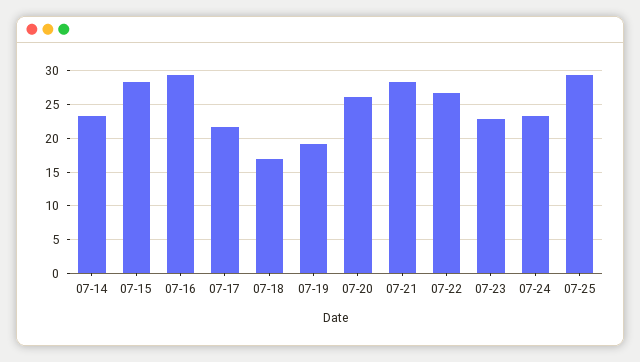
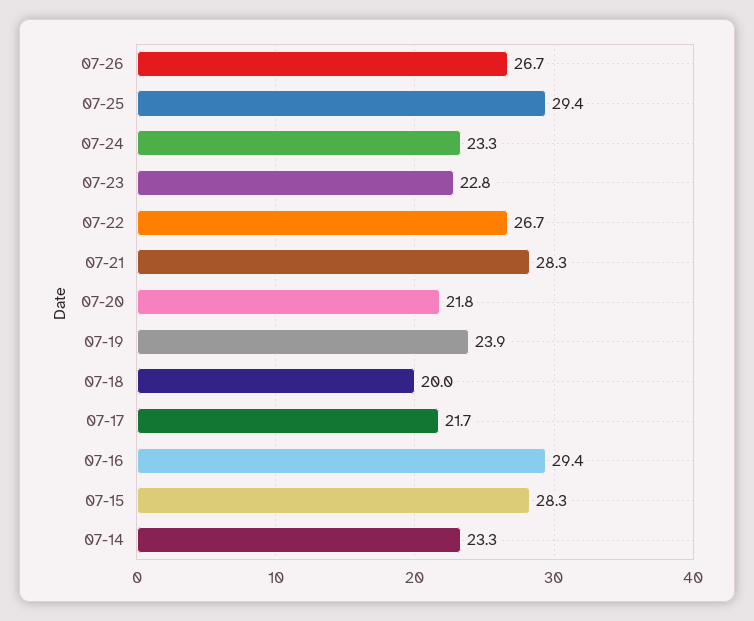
07-18: 17 -> 20
07-19: 19 -> 23.9
07-20: 26 -> 21.8
07-26: none -> 26.7

